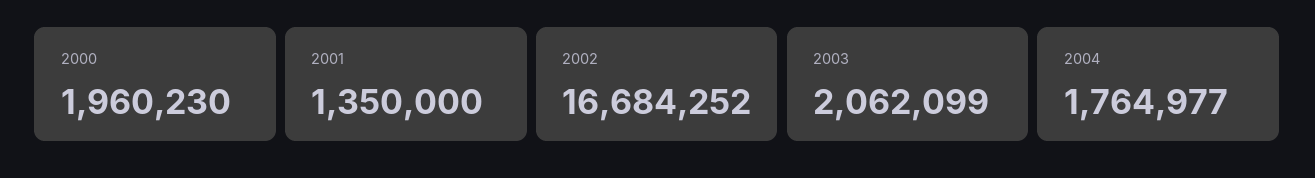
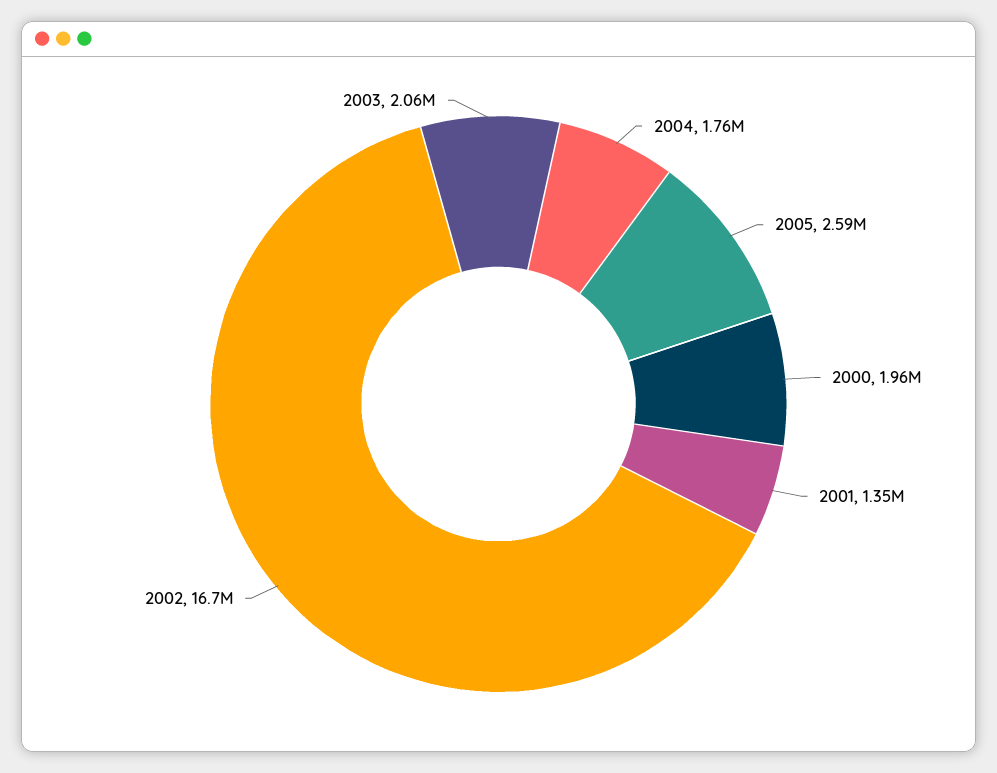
2005: none -> 2590000

